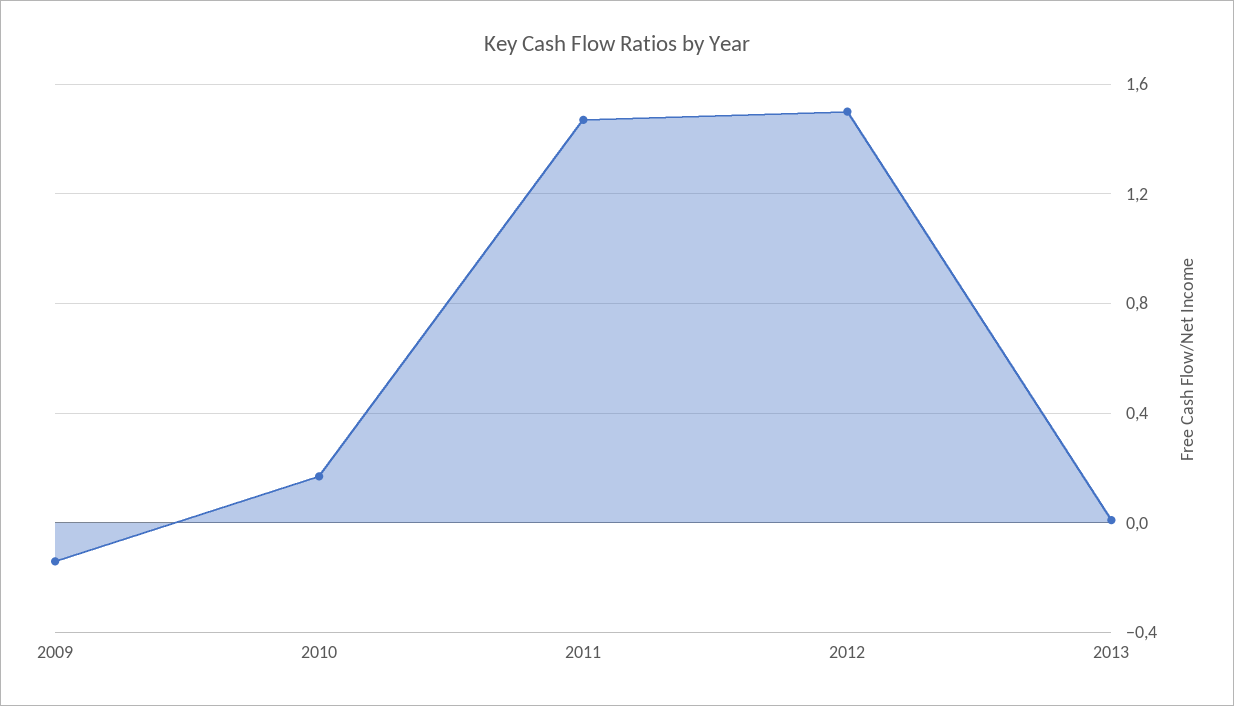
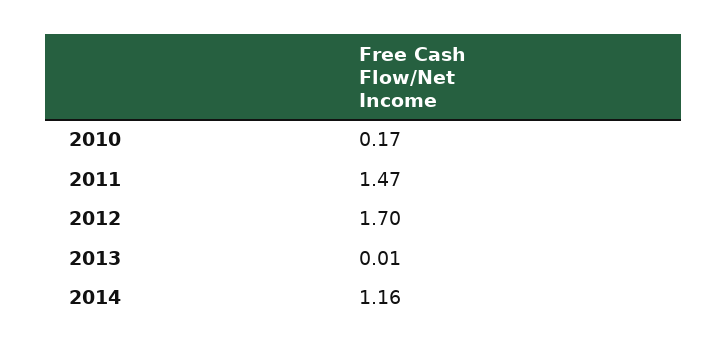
2009: -0.15 -> none
2012: 1.5 -> 1.7
2014: none -> 1.16

